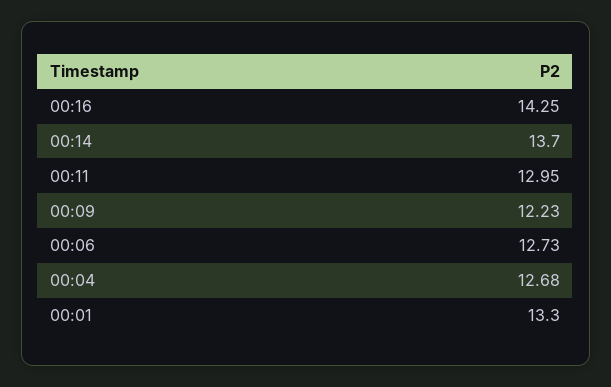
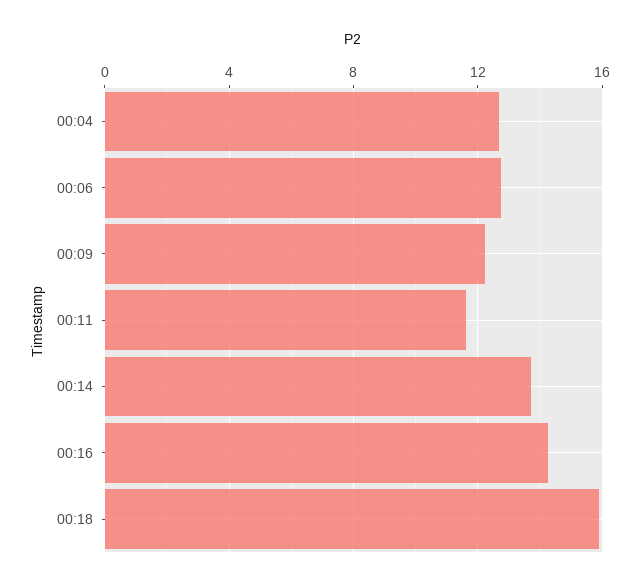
00:11: 12.95 -> 11.5
00:01: 13.3 -> none
00:18: none -> 16

